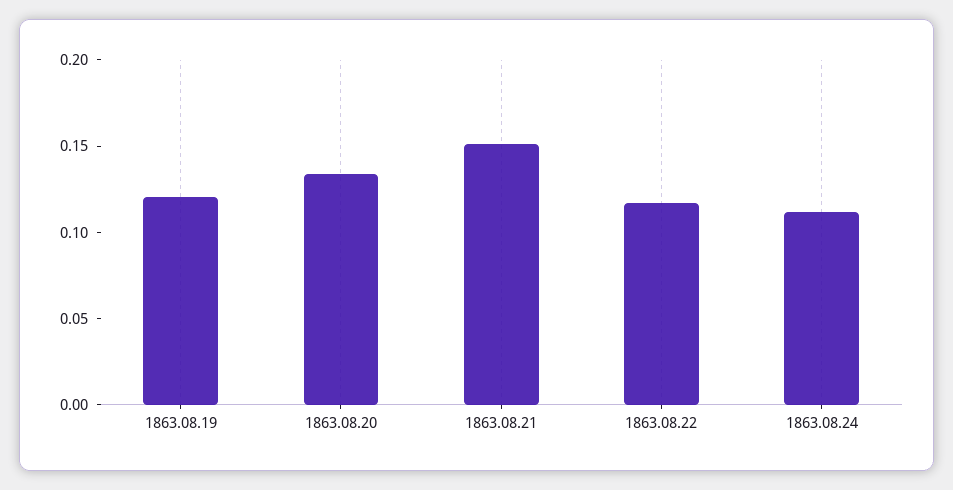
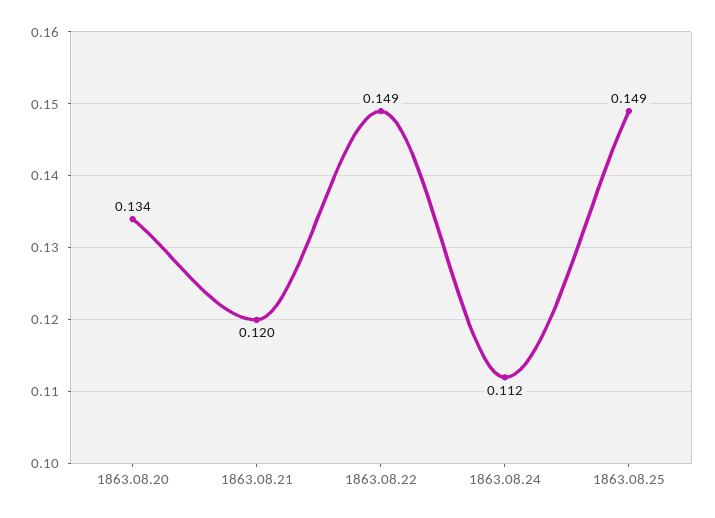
1863.08.19: 0.12 -> none
1863.08.21: 0.15 -> 0.12
1863.08.22: 0.12 -> 0.149
1863.08.25: none -> 0.149

